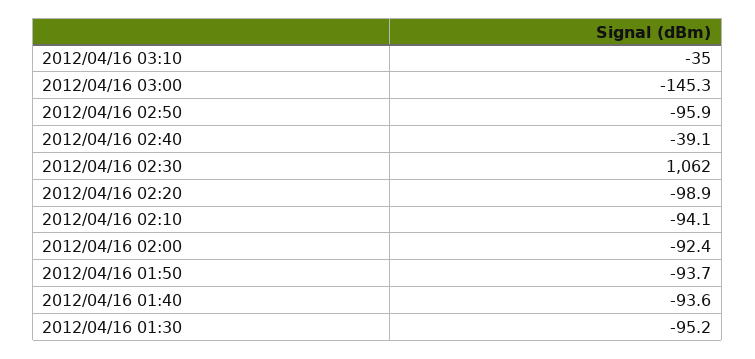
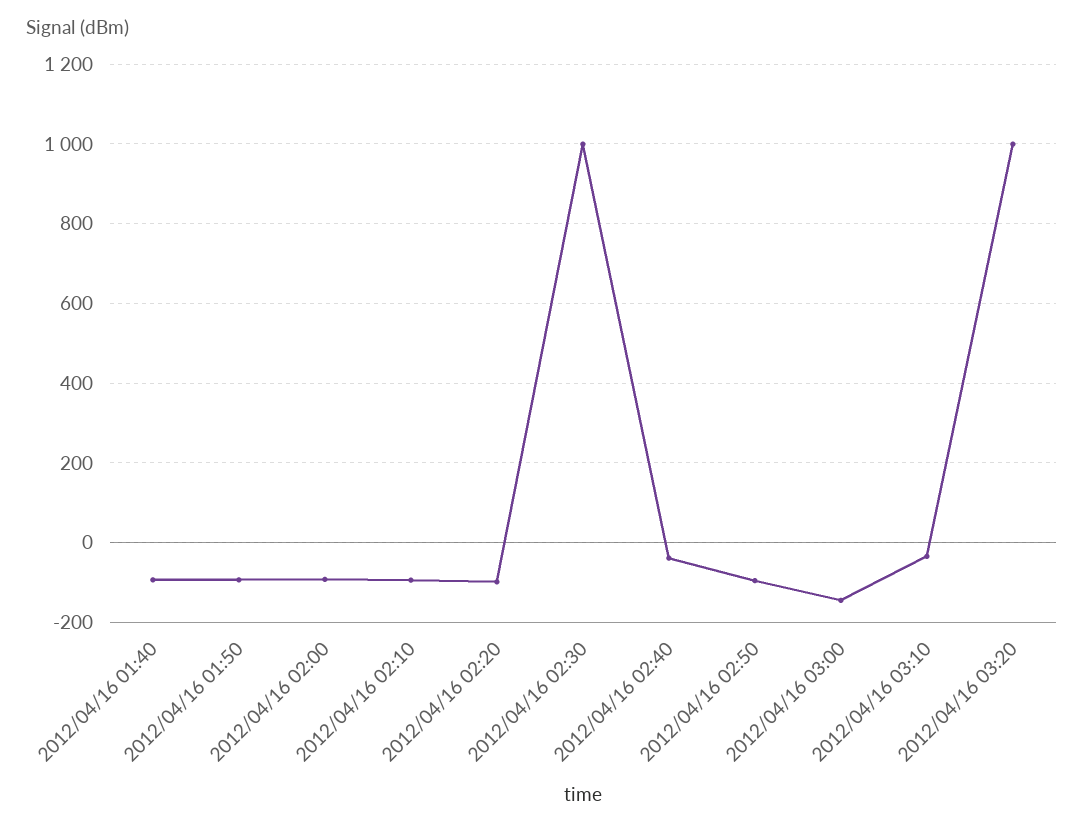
2012/04/16 02:30: 1062 -> 1000
2012/04/16 01:30: -95.2 -> none
2012/04/16 03:20: none -> 1000

